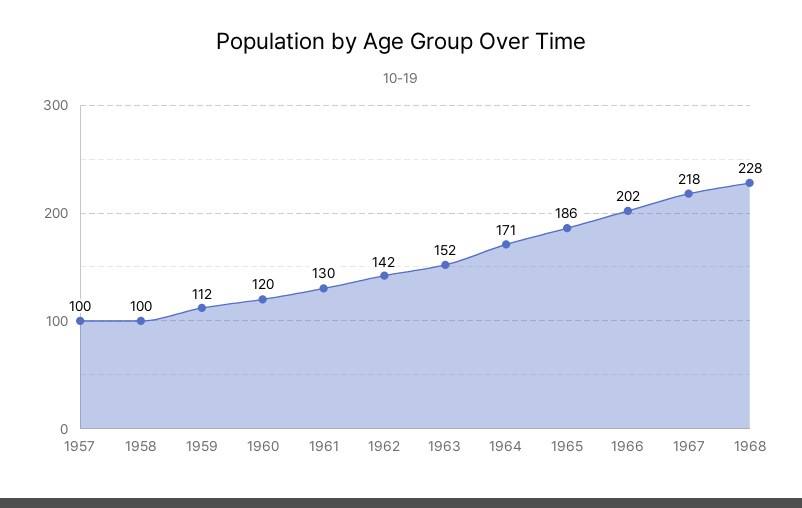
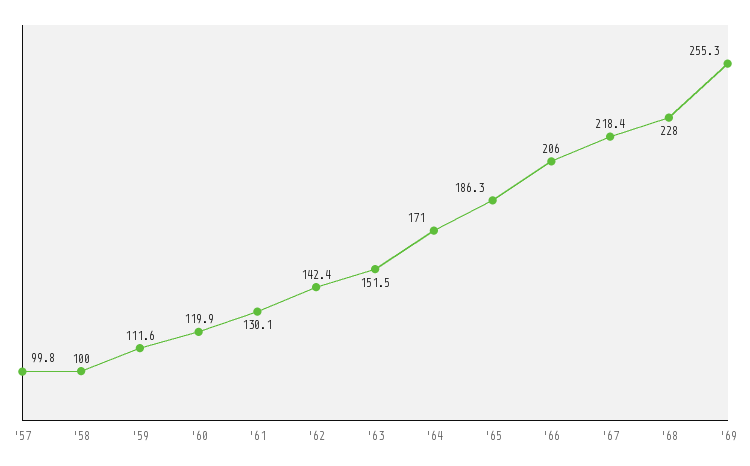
1966: 202 -> 206
'69: none -> 255.3

